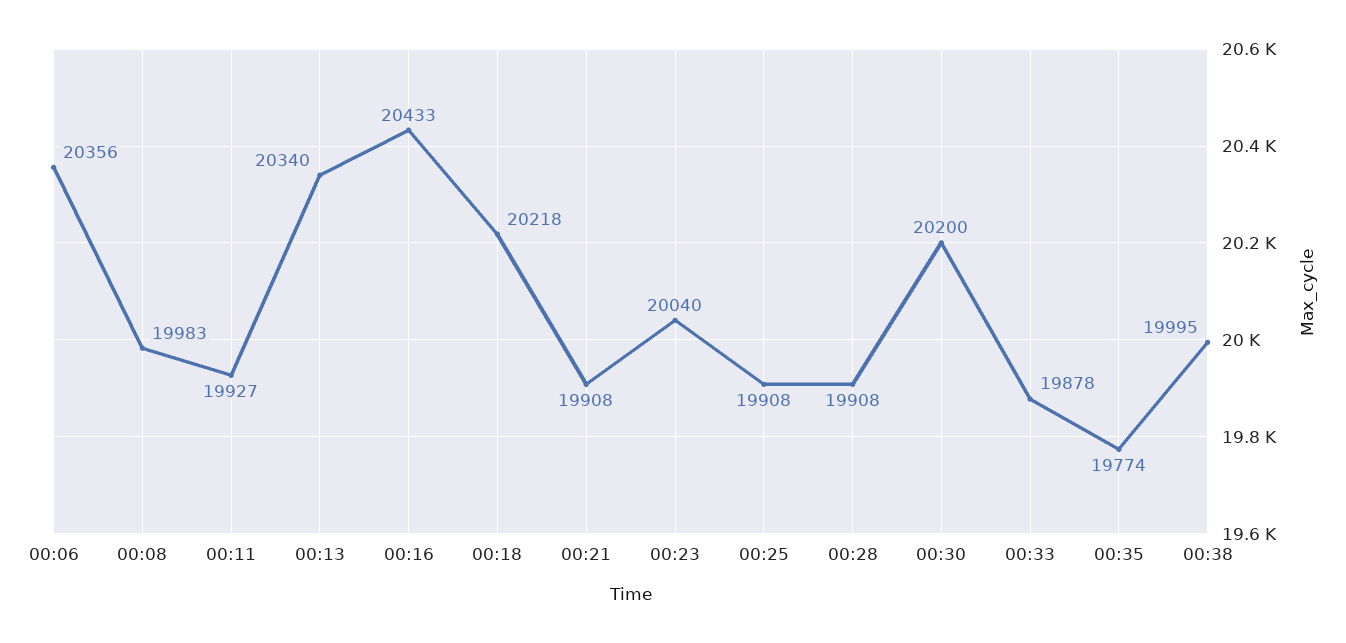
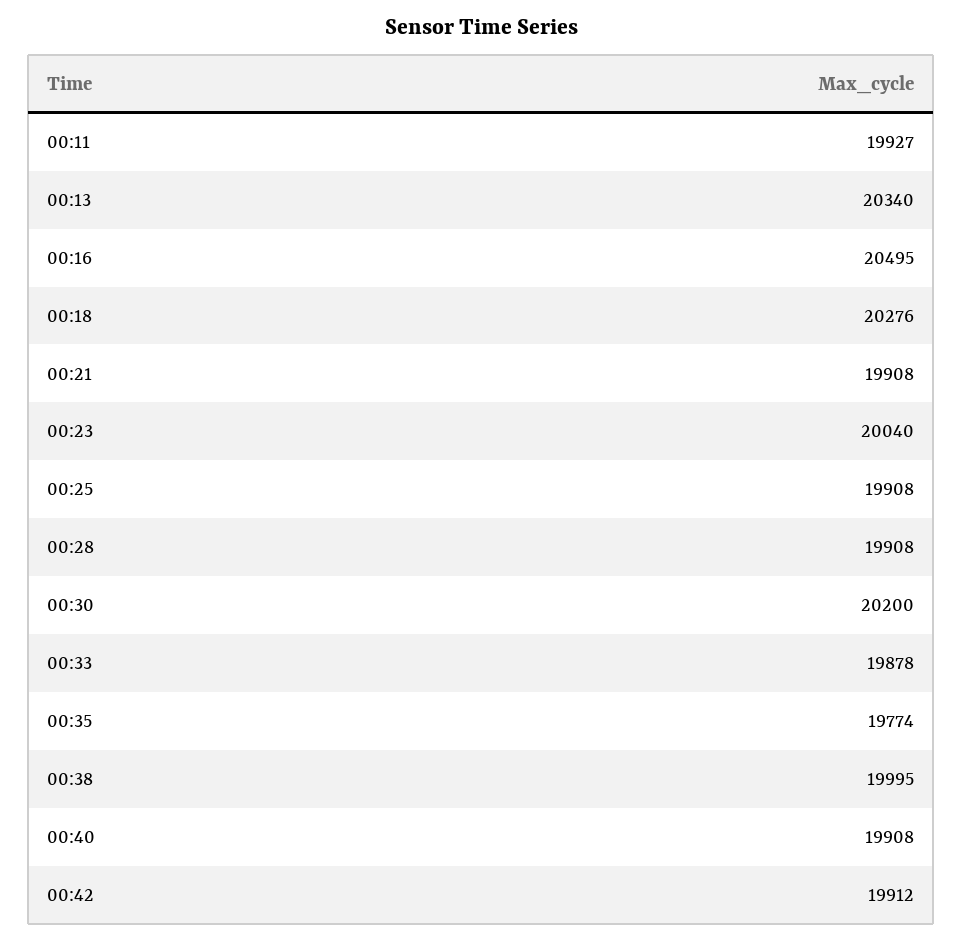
00:06: 20356 -> none
00:08: 19983 -> none
00:16: 20433 -> 20495
00:18: 20218 -> 20276
00:40: none -> 19908
00:42: none -> 19912

